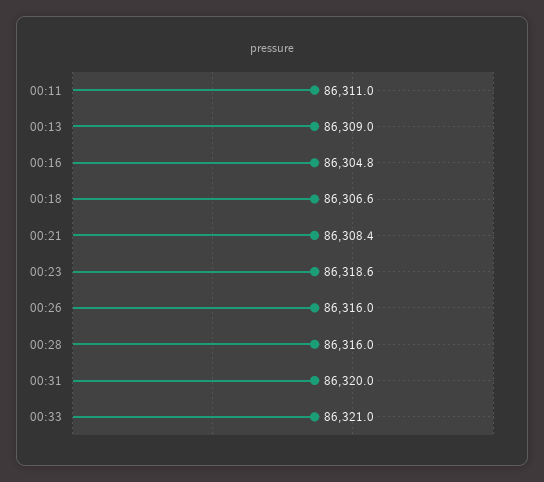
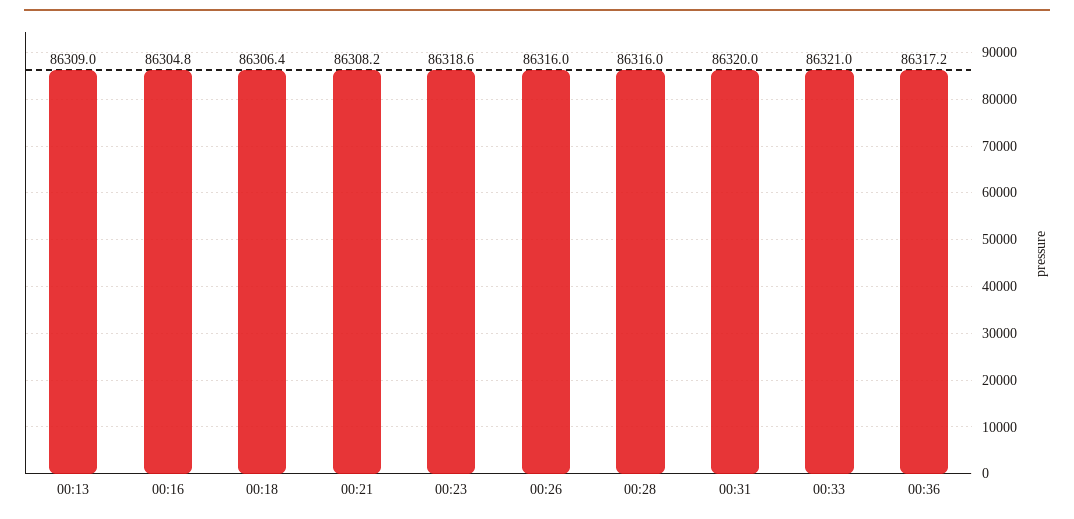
00:11: 86311 -> none
00:18: 86306.6 -> 86306.4
00:21: 86308.4 -> 86308.2
00:36: none -> 86317.2

